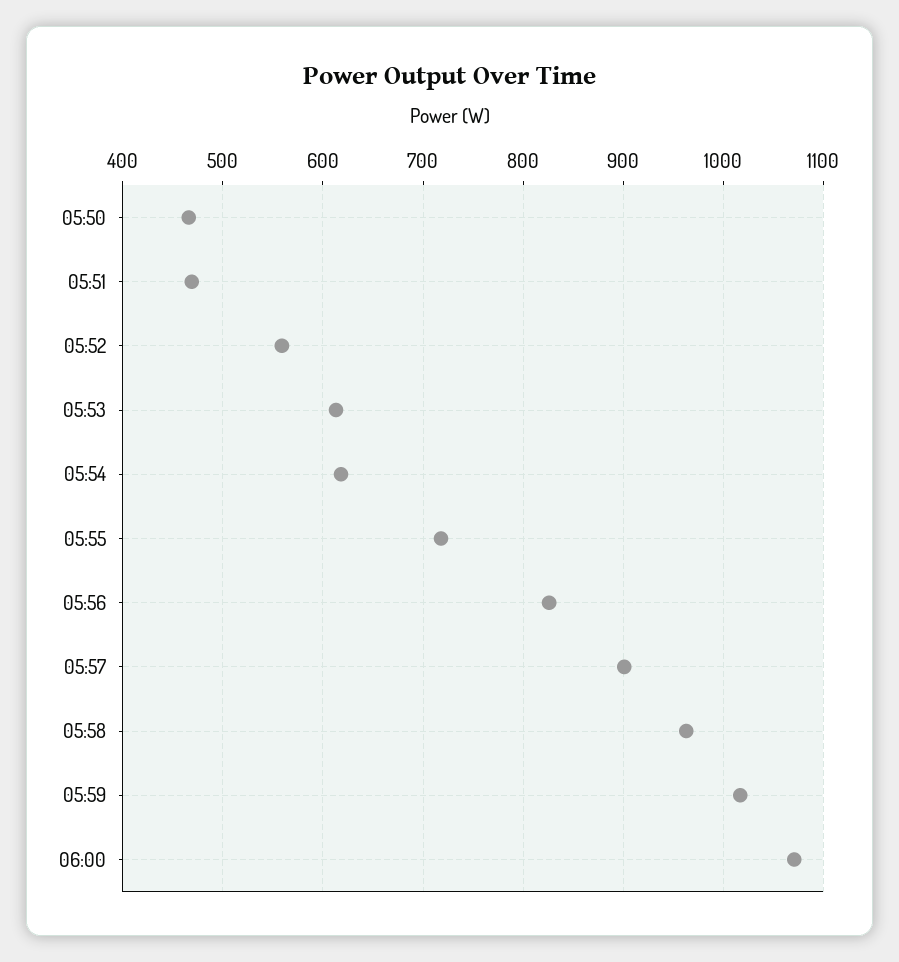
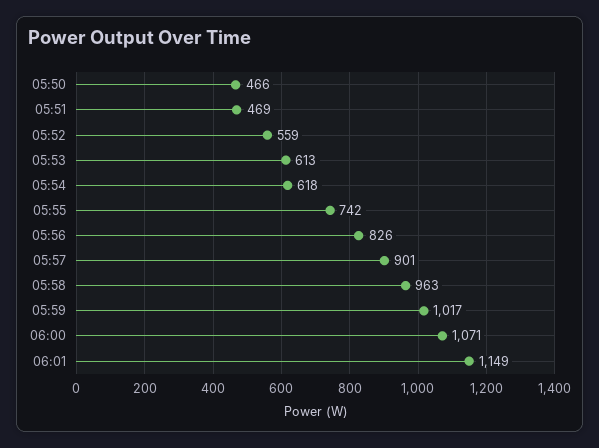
05:55: 720 -> 742
06:01: none -> 1149

